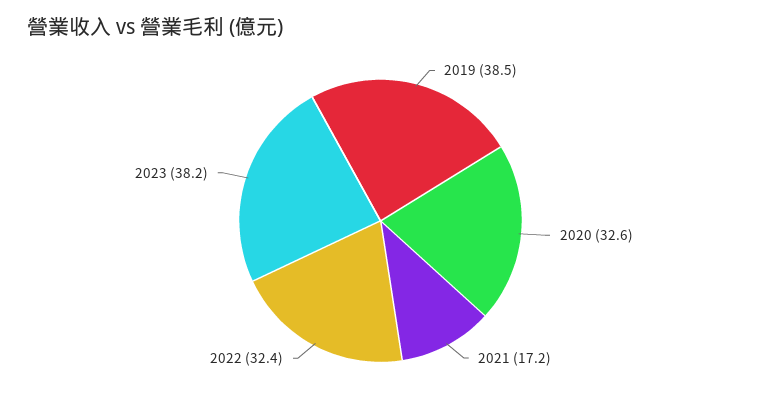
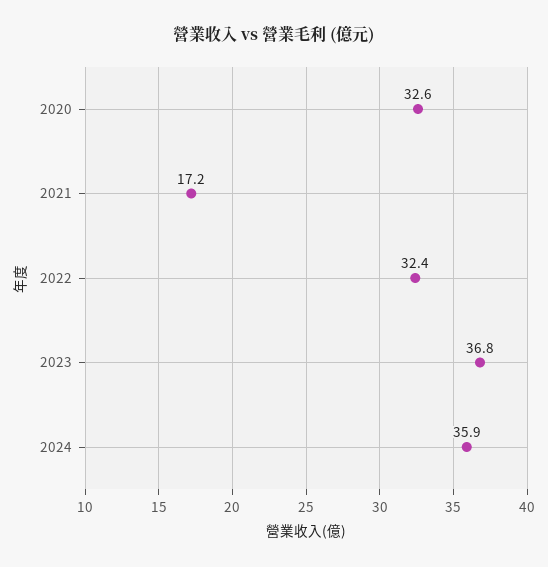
2019: 38.5 -> none
2023: 38.2 -> 36.8
2024: none -> 35.9

